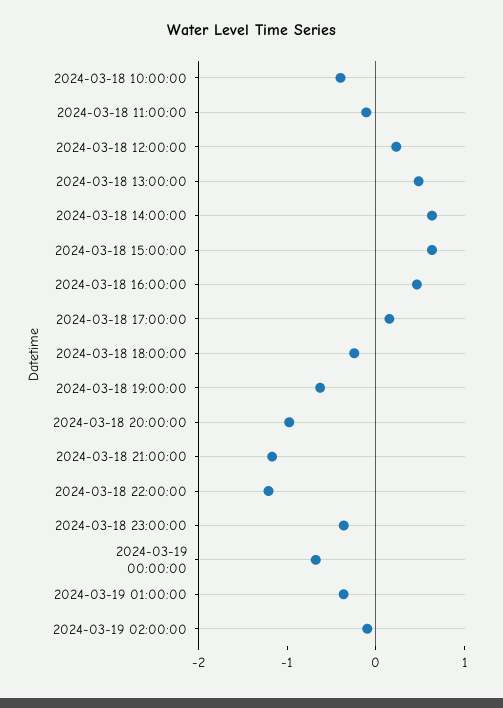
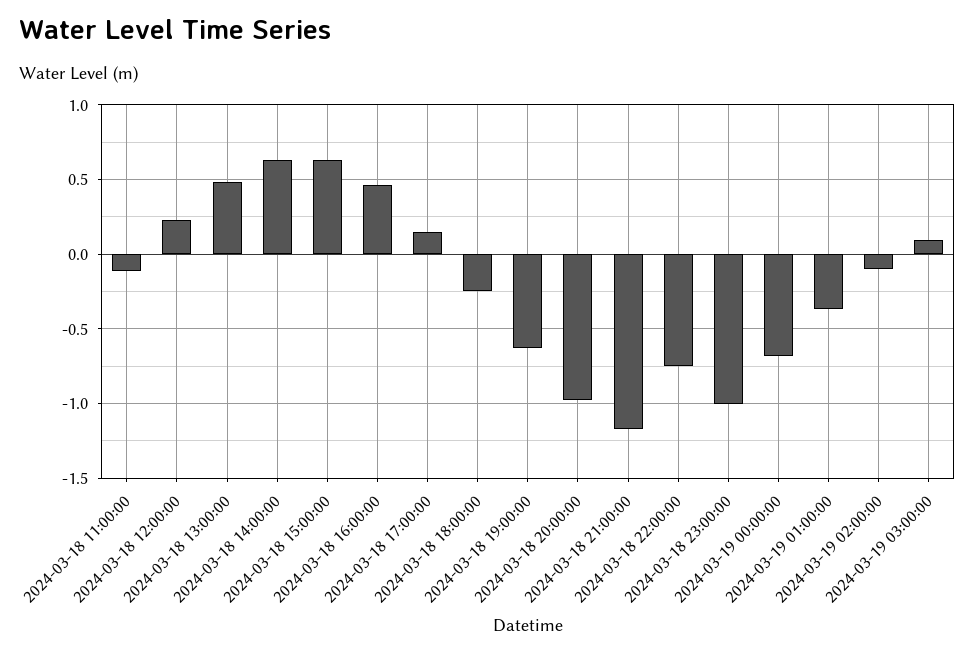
2024-03-18 10:00:00: -0.4 -> none
2024-03-18 22:00:00: -1.2 -> -0.75
2024-03-18 23:00:00: -0.4 -> -1
2024-03-19 03:00:00: none -> 0.1

